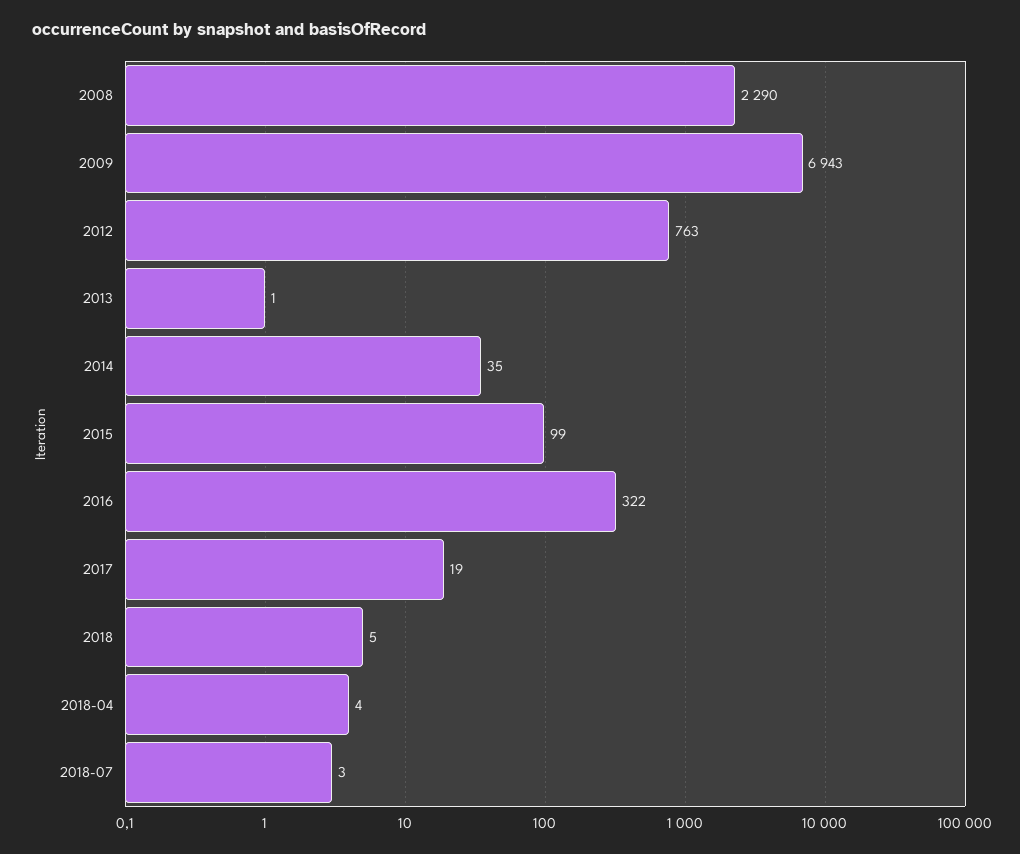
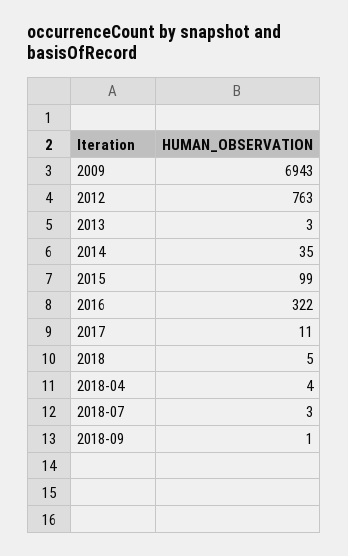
2008: 2290 -> none
2013: 1 -> 3
2017: 19 -> 11
2018-09: none -> 1

